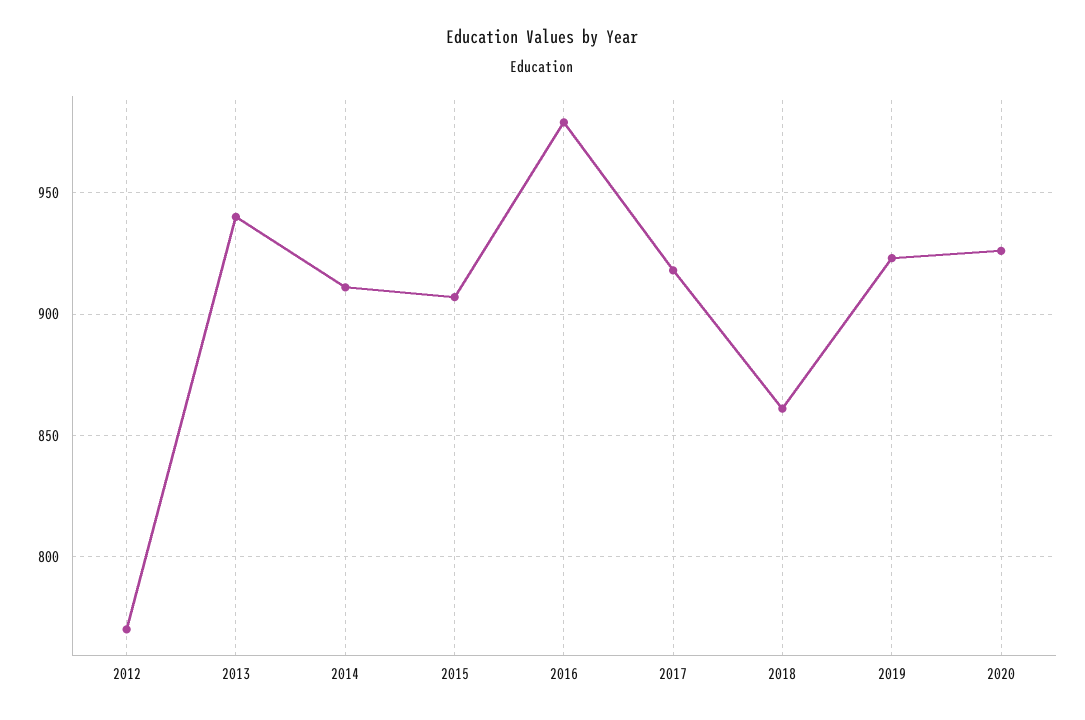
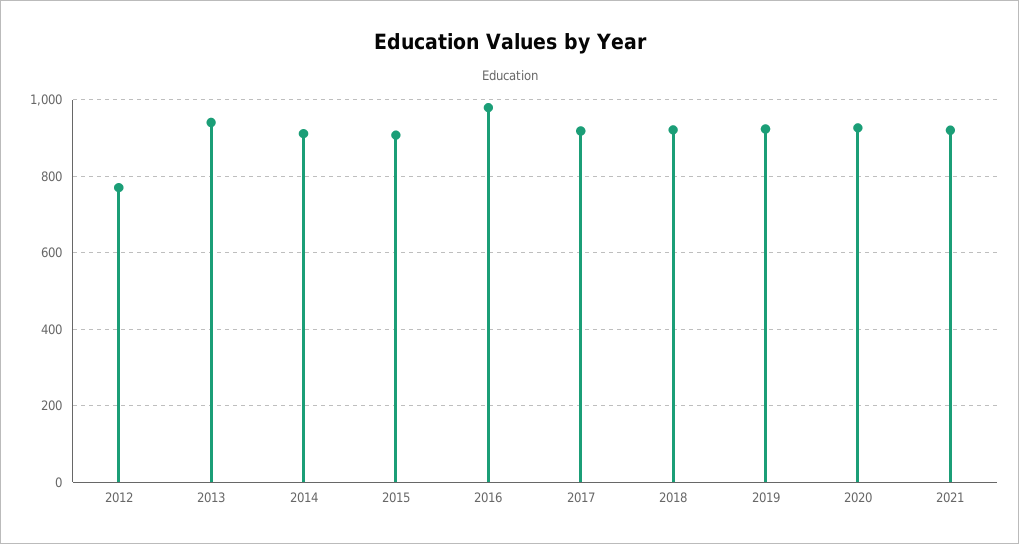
2018: 860 -> 920
2021: none -> 920

